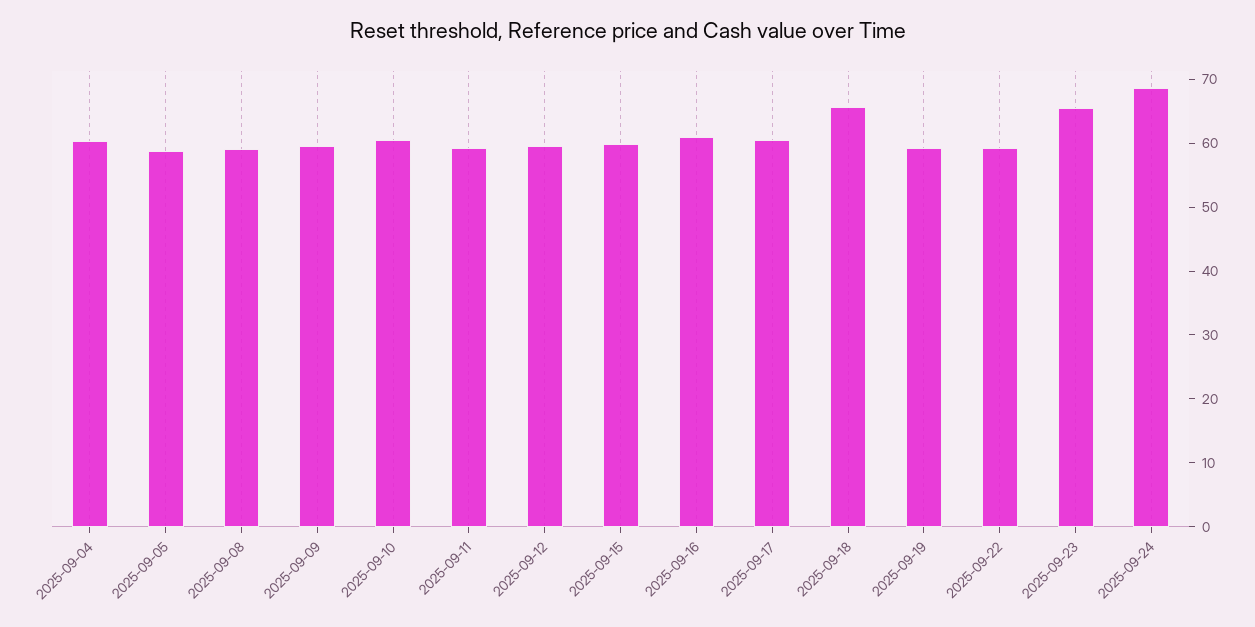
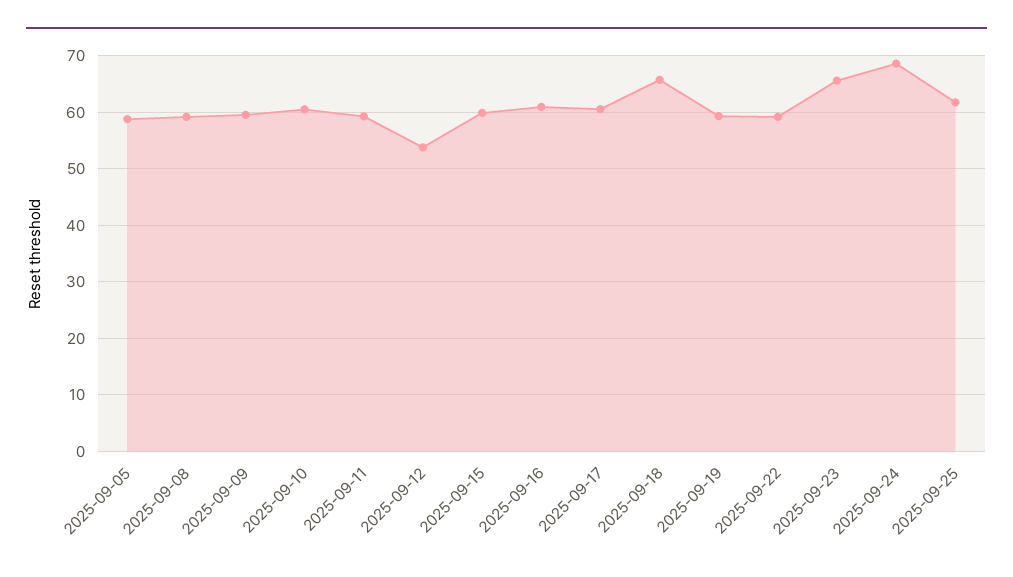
2025-09-04: 60 -> none
2025-09-12: 60 -> 54
2025-09-25: none -> 62

